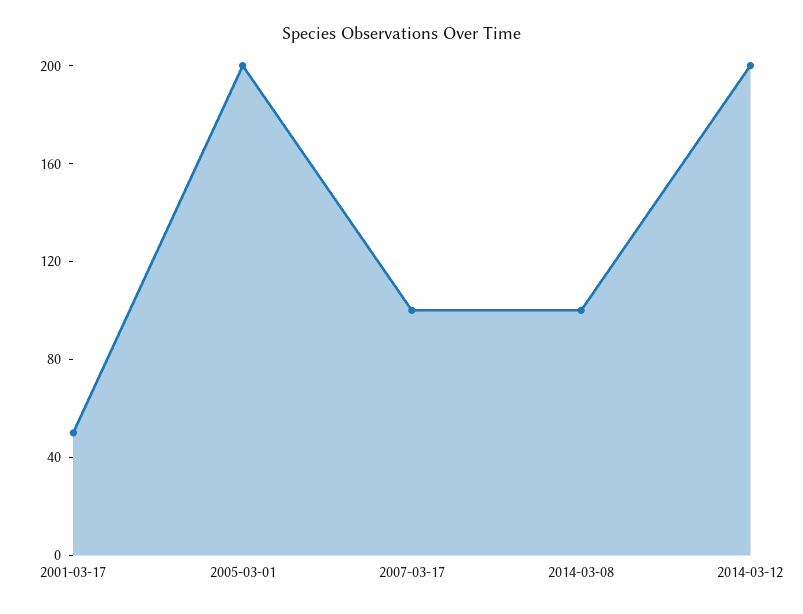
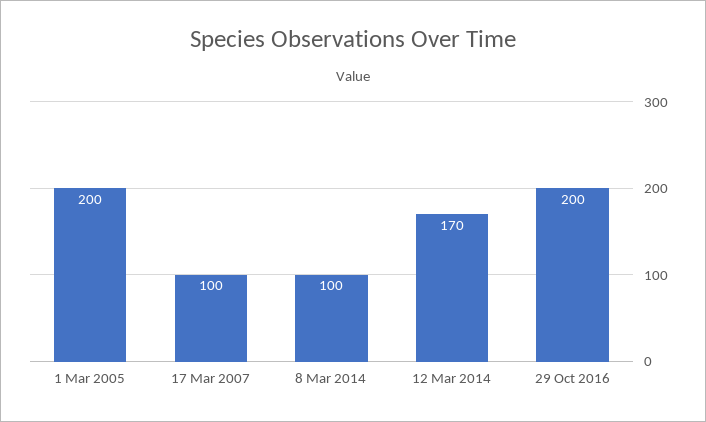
2001-03-17: 50 -> none
2014-03-12: 200 -> 170
29 Oct 2016: none -> 200

